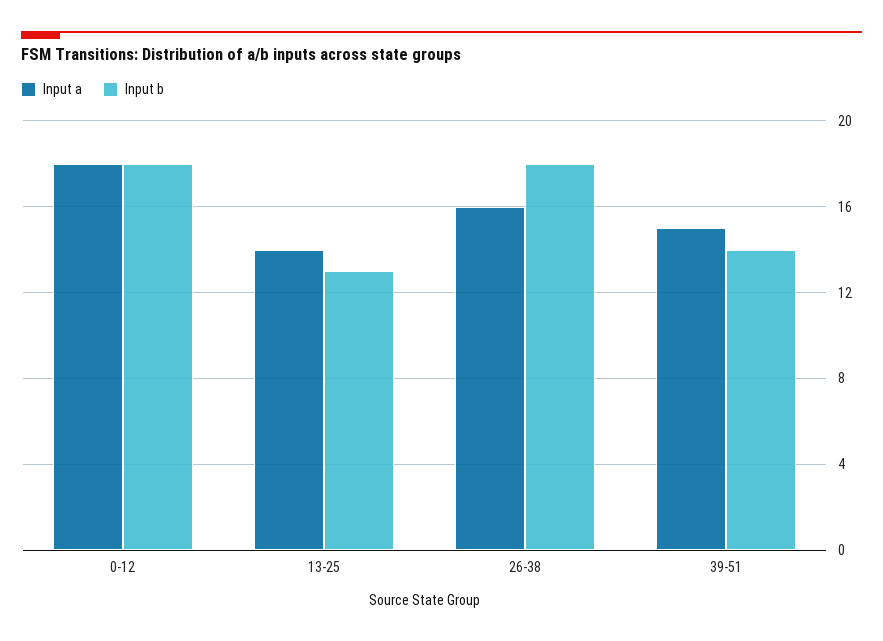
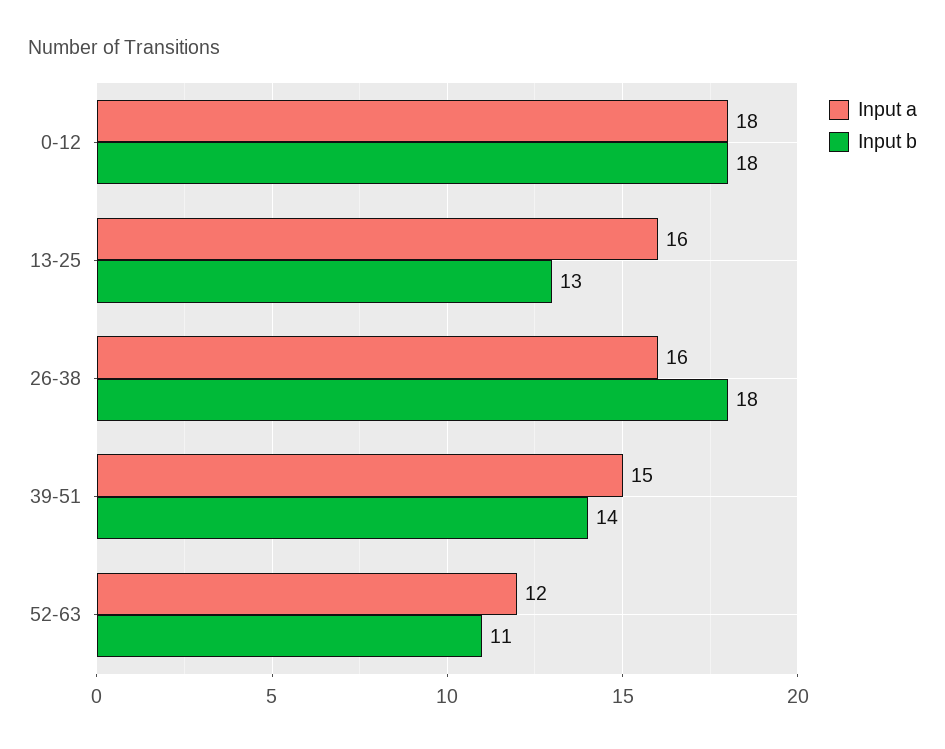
Input a, 13-25: 14 -> 16
Input a, 52-63: none -> 12
Input b, 52-63: none -> 11

